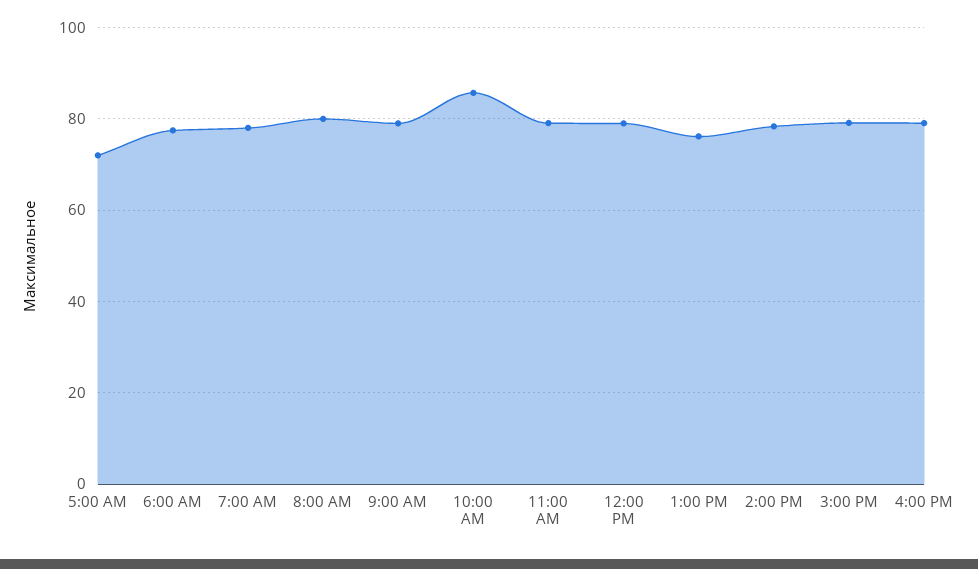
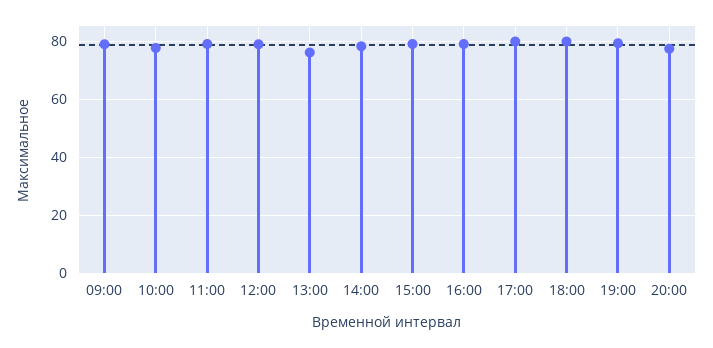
5:00 AM: 72 -> none
6:00 AM: 78 -> none
7:00 AM: 78 -> none
8:00 AM: 80 -> none
10:00 AM: 86 -> 77.5
17:00: none -> 80
18:00: none -> 80
19:00: none -> 80
20:00: none -> 77.5

